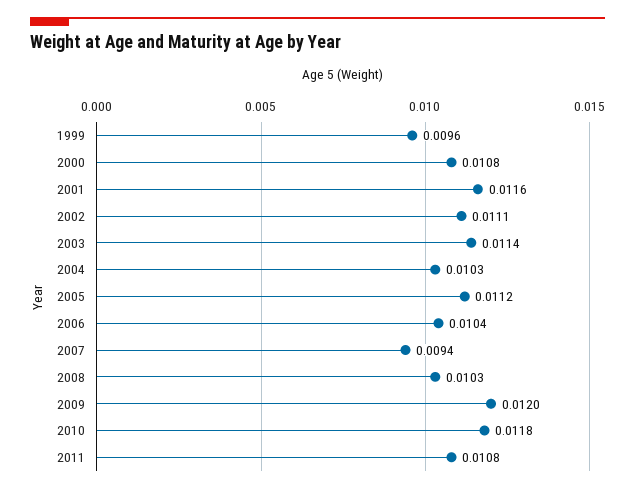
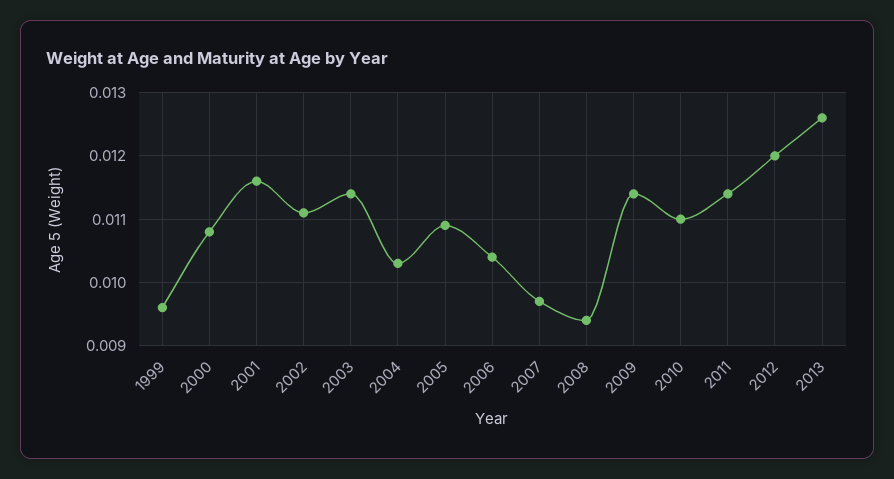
2005: 0.0112 -> 0.0109
2007: 0.0094 -> 0.0097
2008: 0.0103 -> 0.0094
2009: 0.012 -> 0.0114
2010: 0.0118 -> 0.011
2011: 0.0108 -> 0.0114
2012: none -> 0.012
2013: none -> 0.0126

